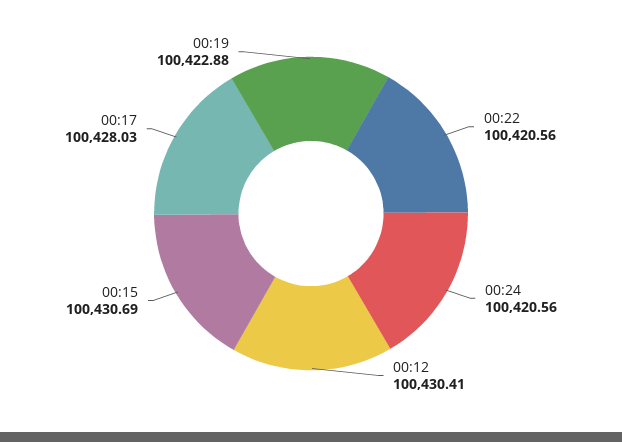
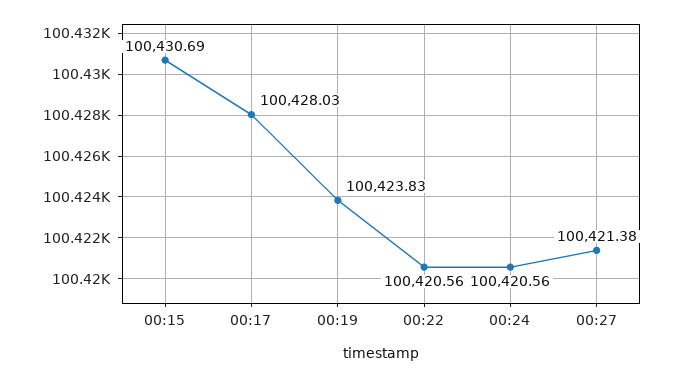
00:12: 100430.41 -> none
00:19: 100422.88 -> 100423.83
00:27: none -> 100421.38

